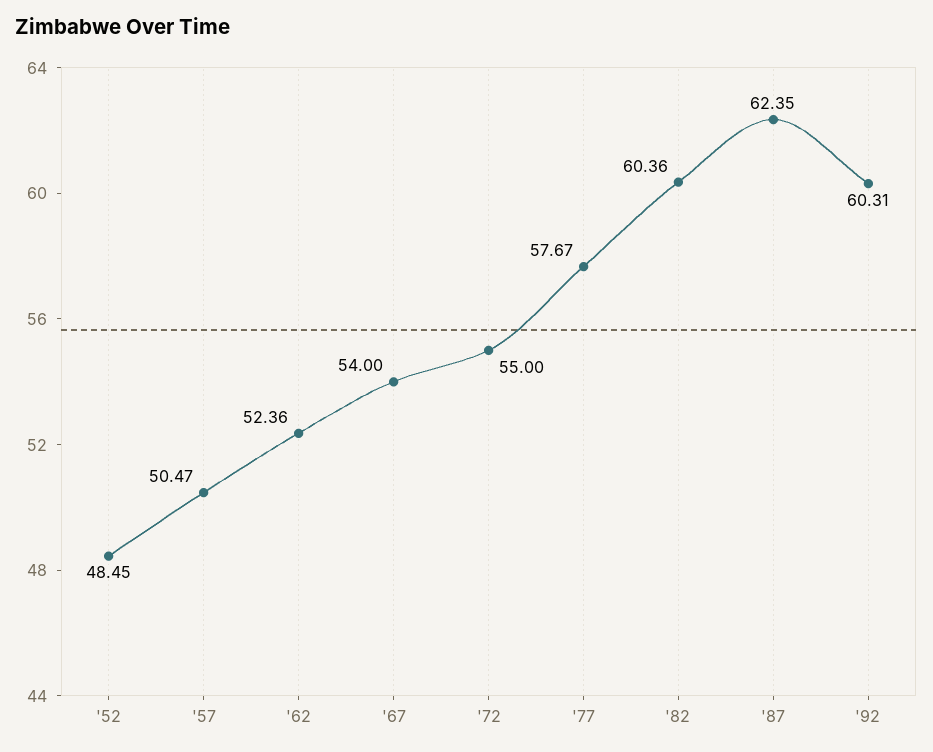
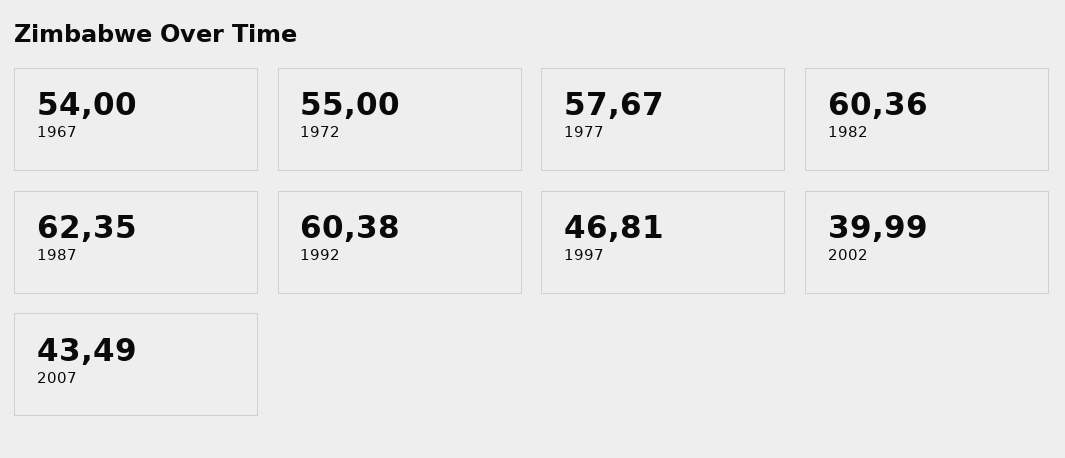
'52: 48.45 -> none
'57: 50.47 -> none
'62: 52.36 -> none
'92: 60.31 -> 60.38
1997: none -> 46.81
2002: none -> 39.99
2007: none -> 43.49

